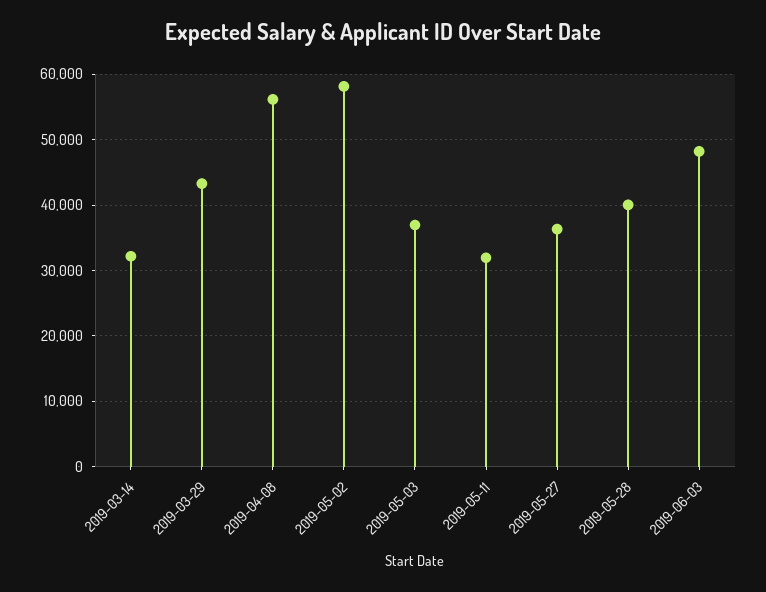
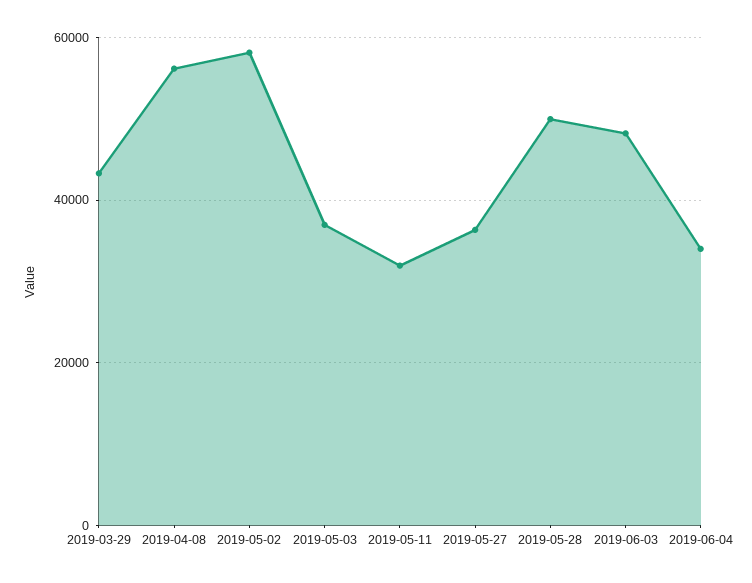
2019-03-14: 32000 -> none
2019-05-28: 40000 -> 50000
2019-06-04: none -> 34000

